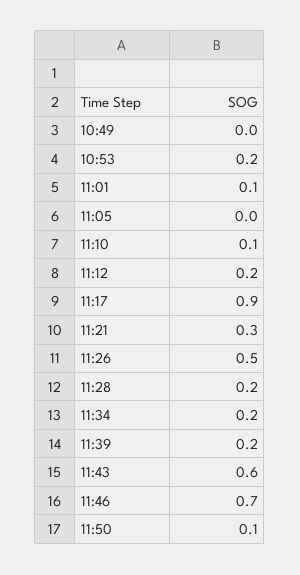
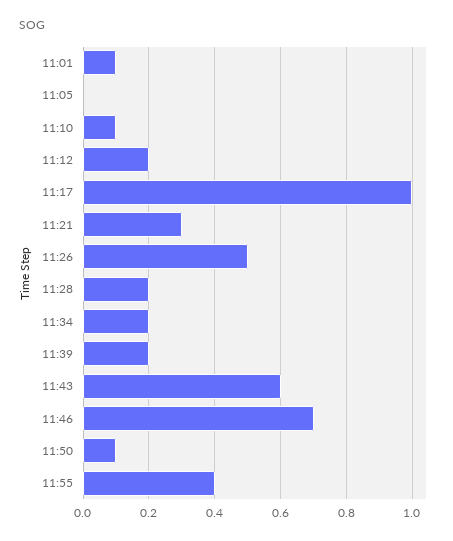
10:49: 0 -> none
10:53: 0.2 -> none
11:17: 0.9 -> 1
11:55: none -> 0.4

